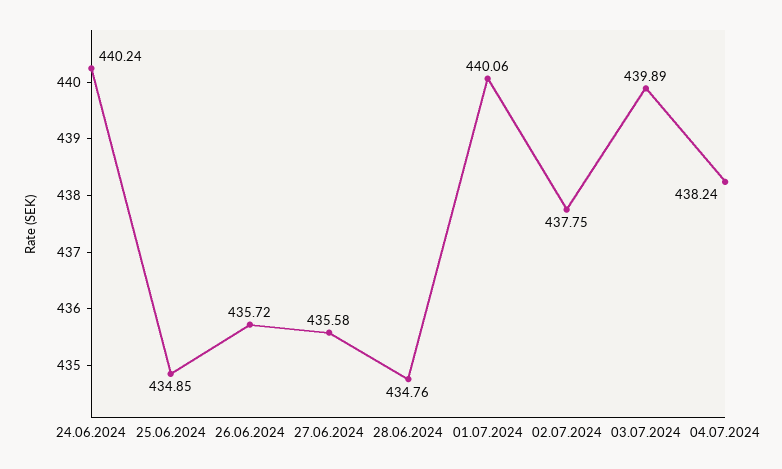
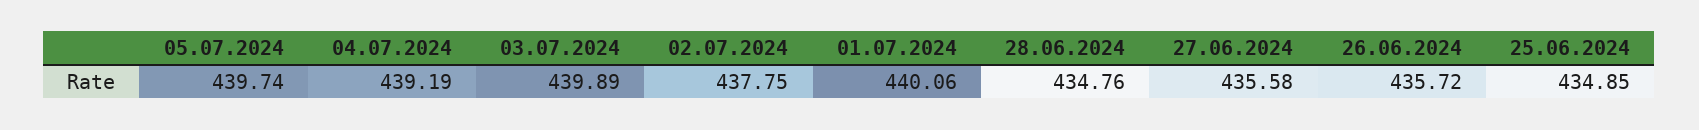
24.06.2024: 440.24 -> none
04.07.2024: 438.24 -> 439.19
05.07.2024: none -> 439.74

